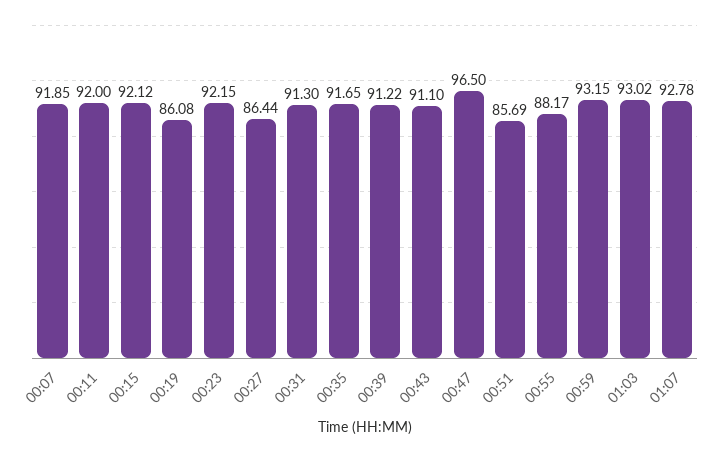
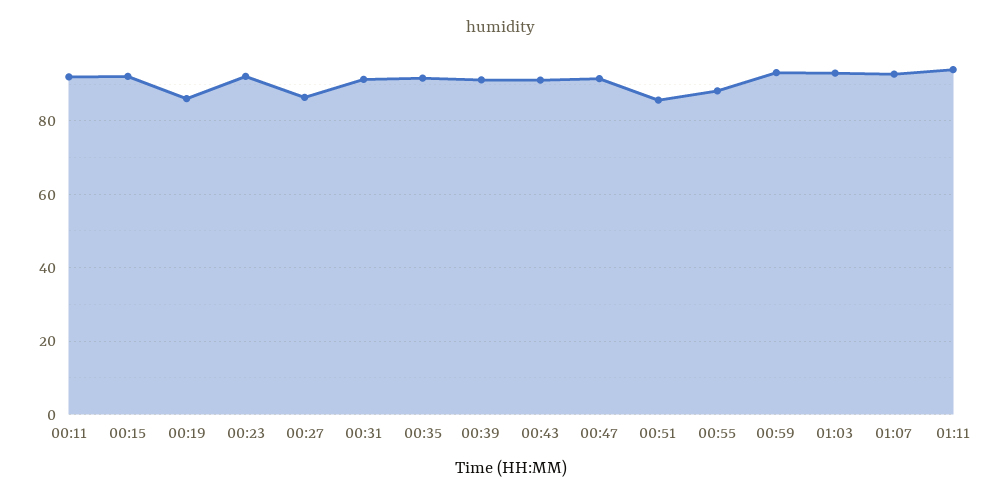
00:07: 91.85 -> none
00:47: 96.5 -> 92
01:11: none -> 94

